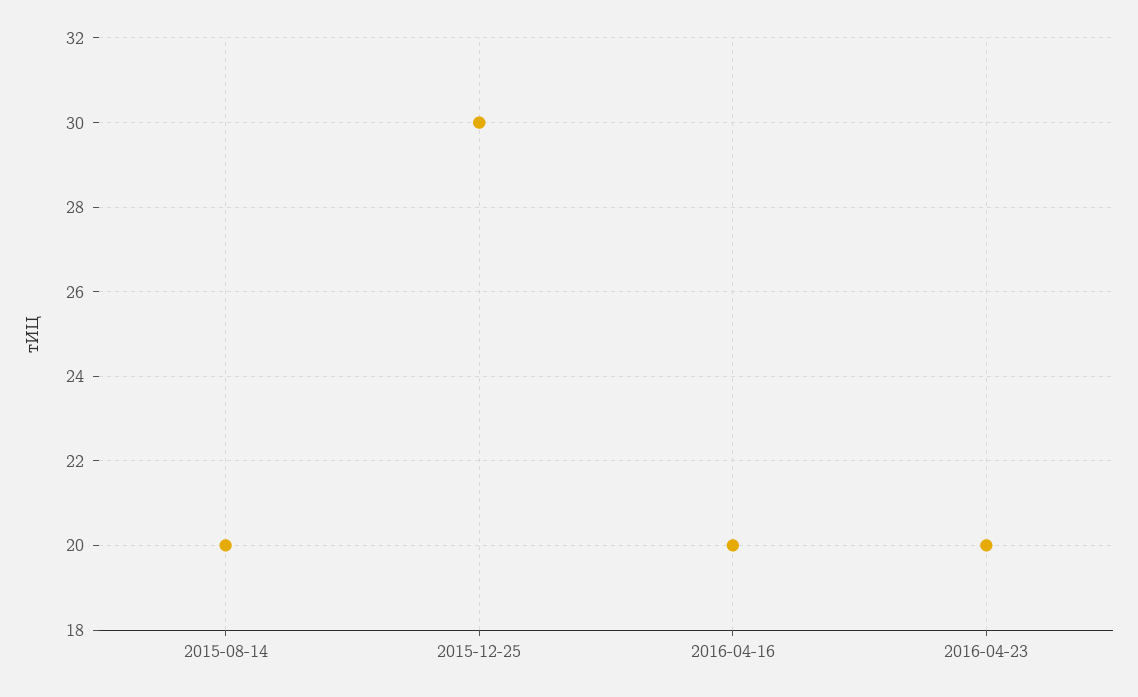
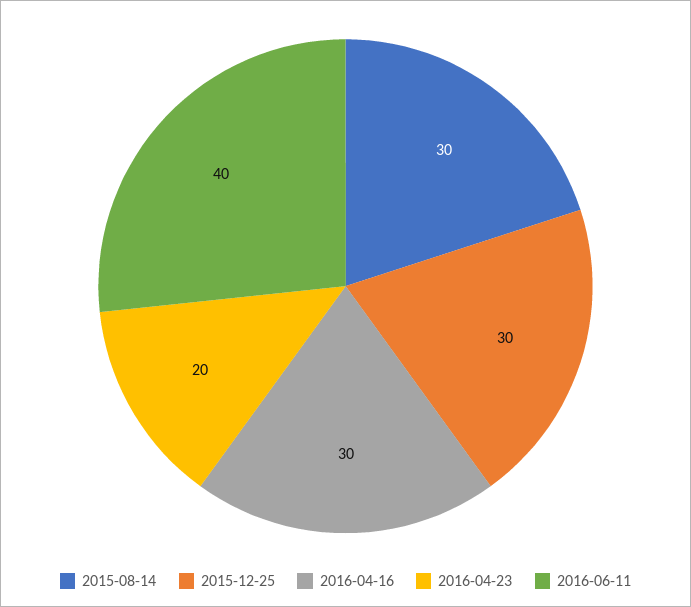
2015-08-14: 20 -> 30
2016-04-16: 20 -> 30
2016-06-11: none -> 40

